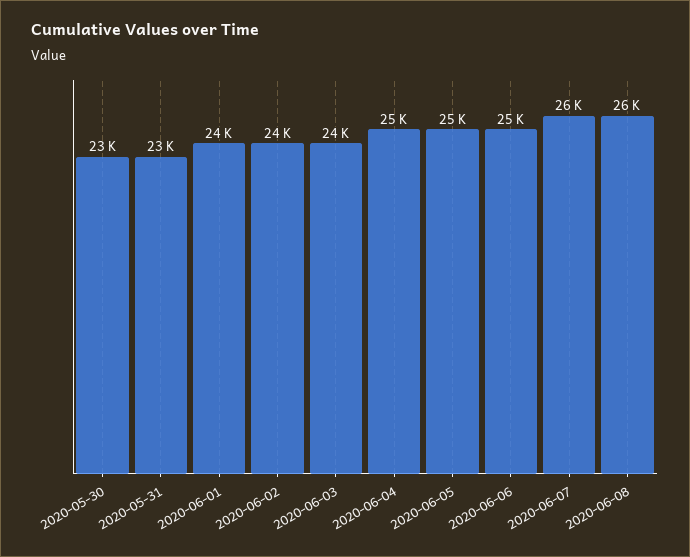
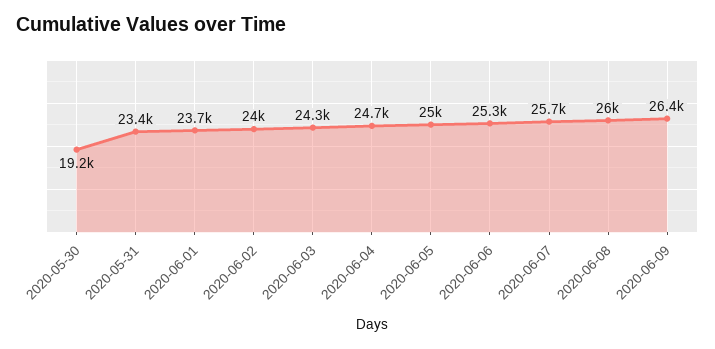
2020-05-30: 23000 -> 19200
2020-06-09: none -> 26400

